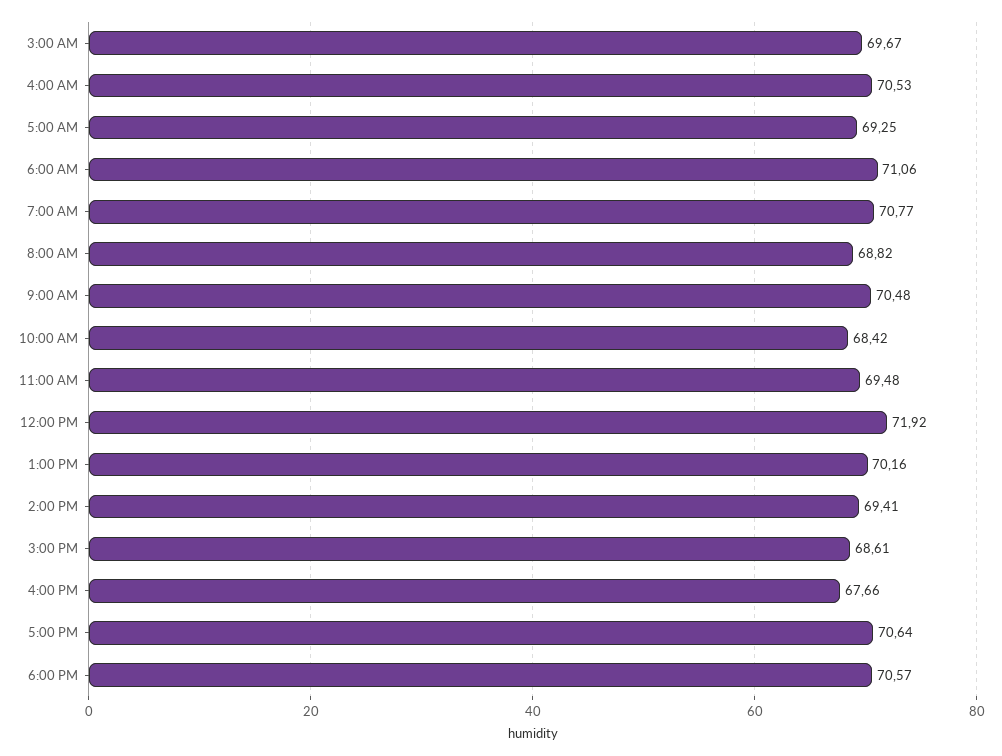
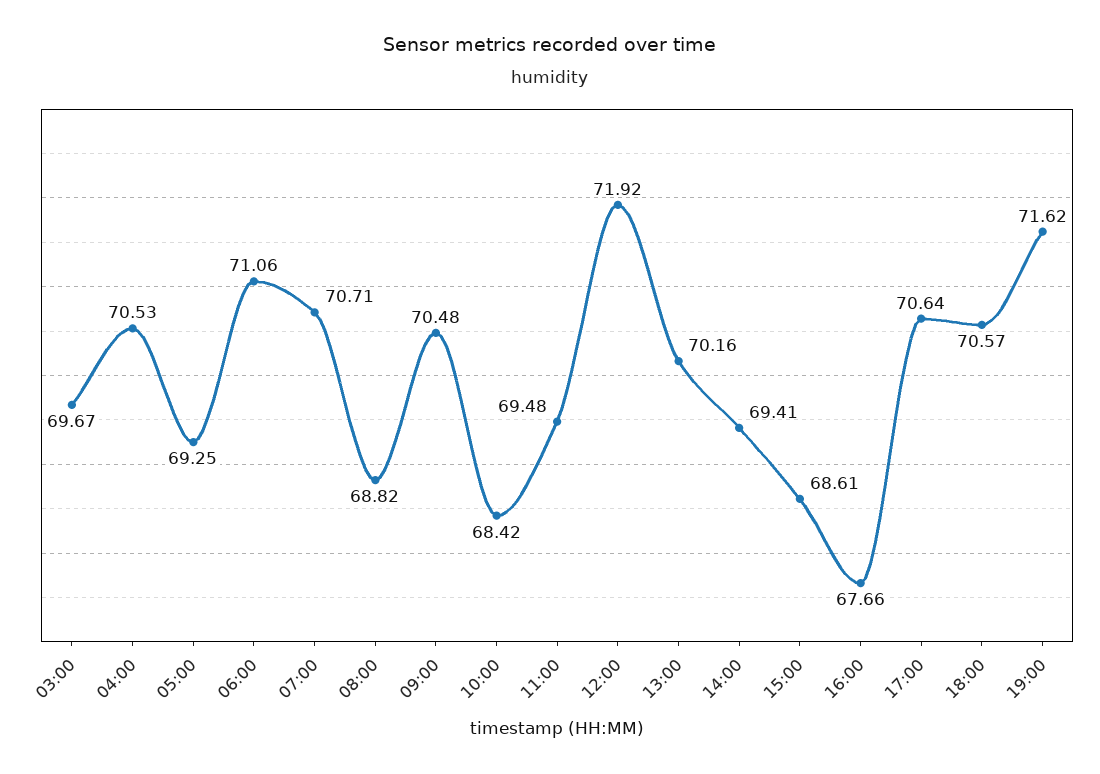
7:00 AM: 70.77 -> 70.71
19:00: none -> 71.62

